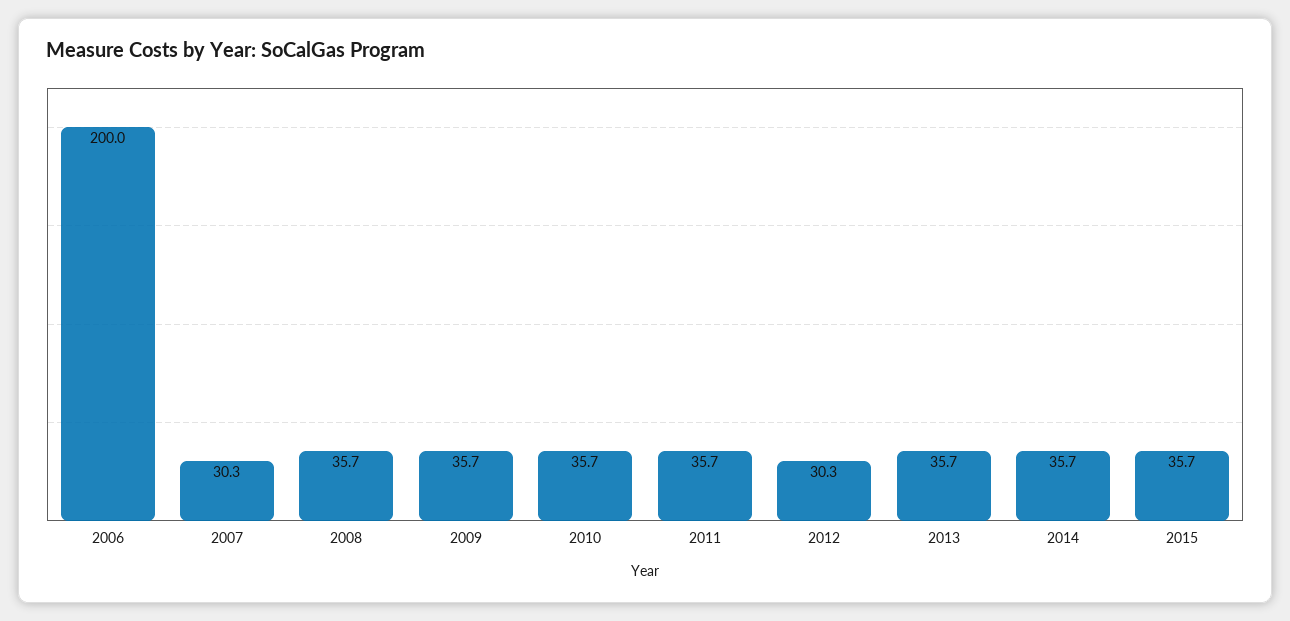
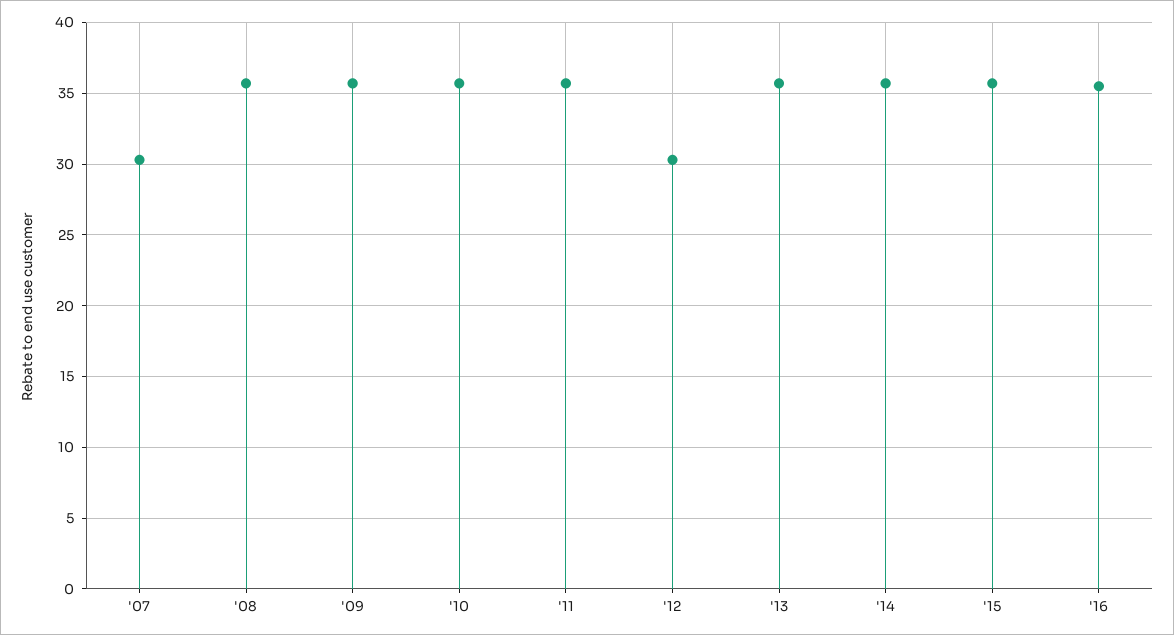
2006: 200 -> none
'16: none -> 35.5

